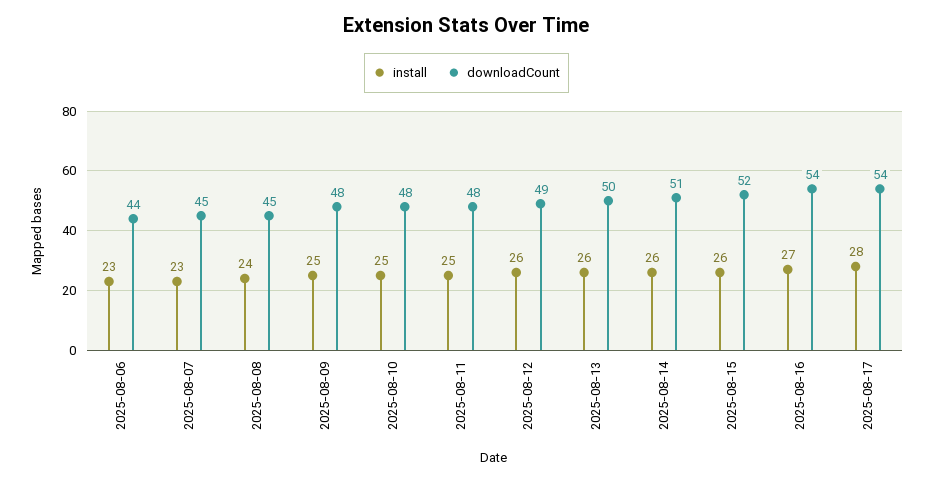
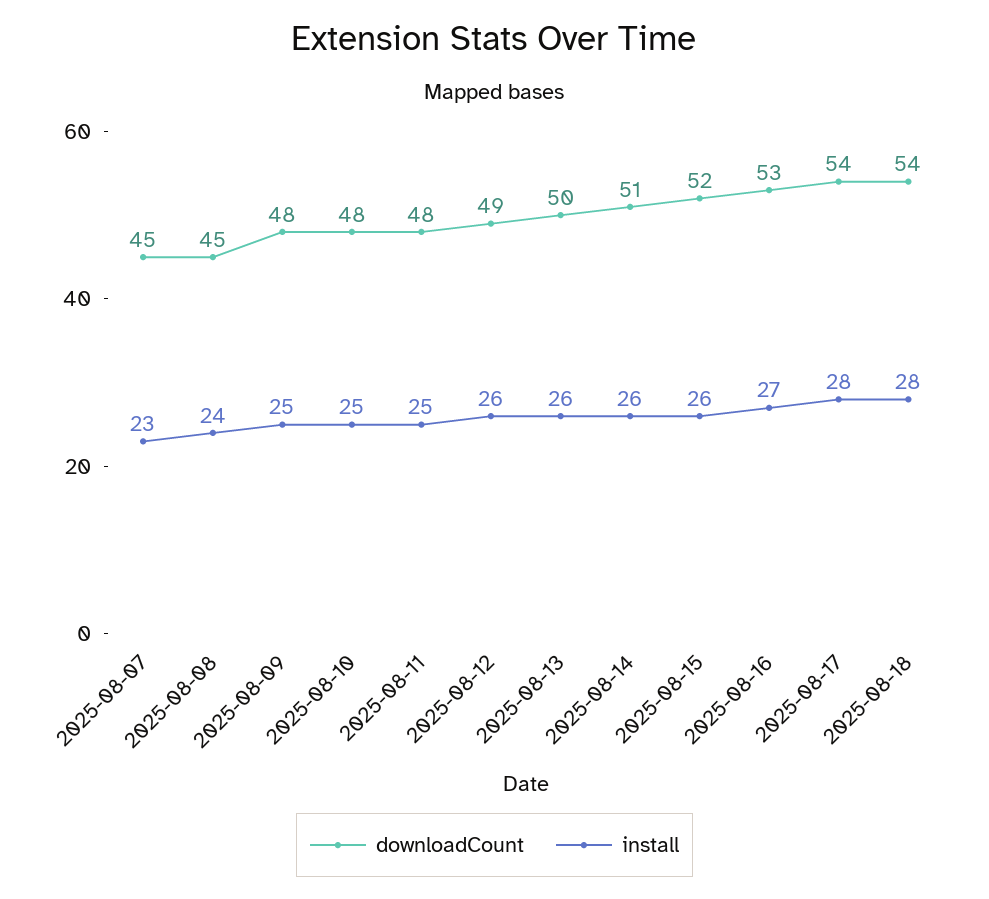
install, 2025-08-06: 23 -> none
downloadCount, 2025-08-06: 44 -> none
downloadCount, 2025-08-16: 54 -> 53
downloadCount, 2025-08-18: none -> 54
install, 2025-08-18: none -> 28

